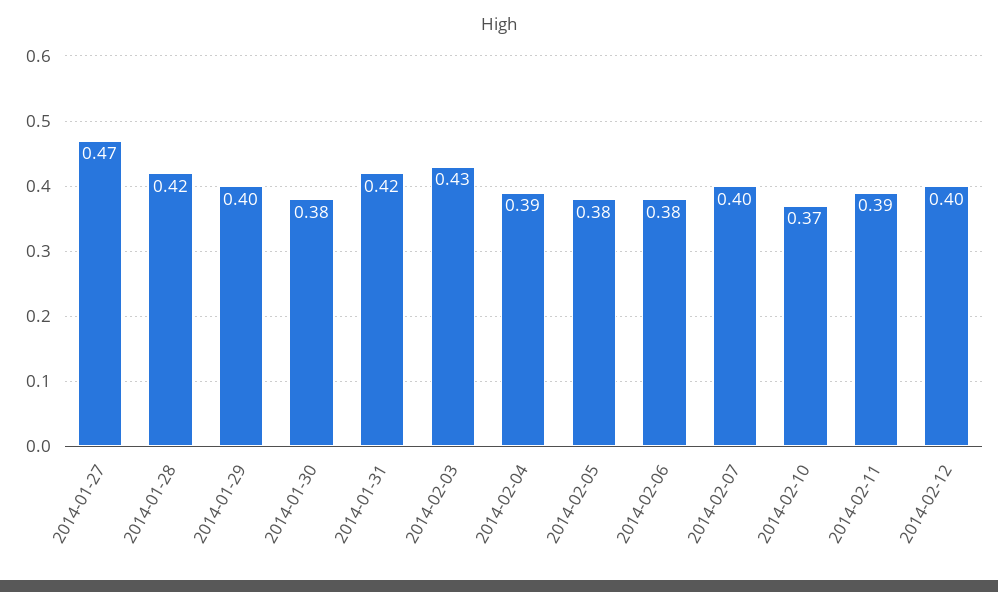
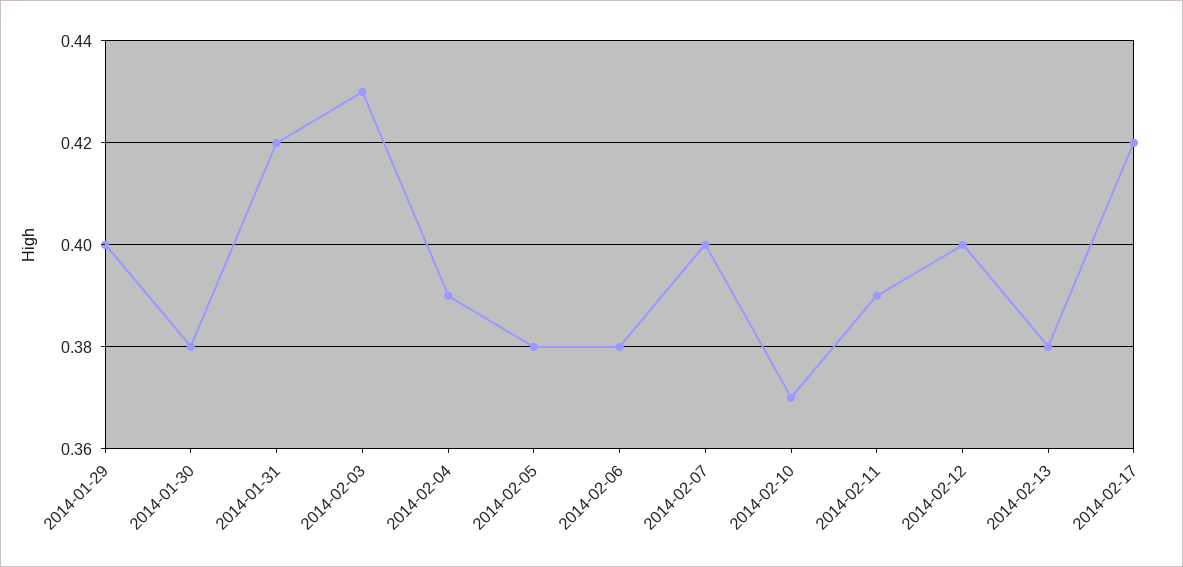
2014-01-27: 0.47 -> none
2014-01-28: 0.42 -> none
2014-02-13: none -> 0.38
2014-02-17: none -> 0.42

